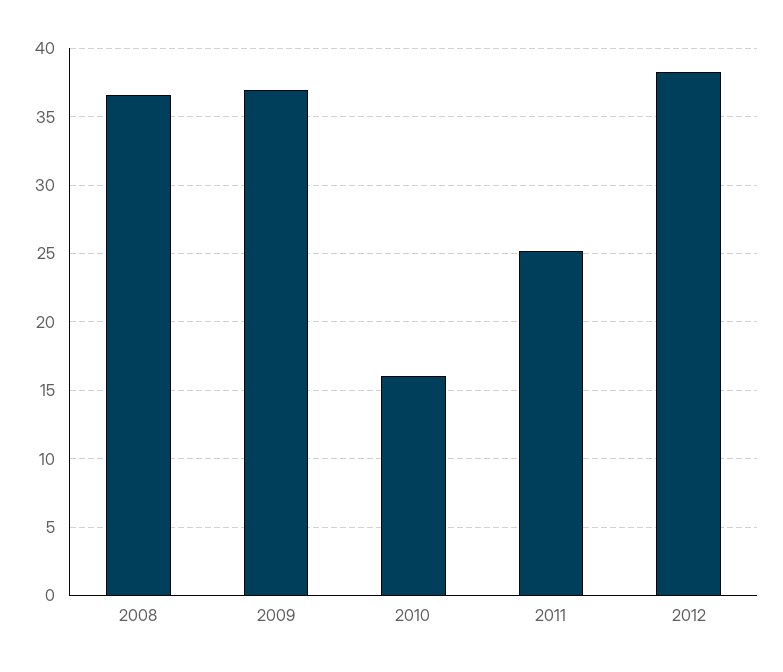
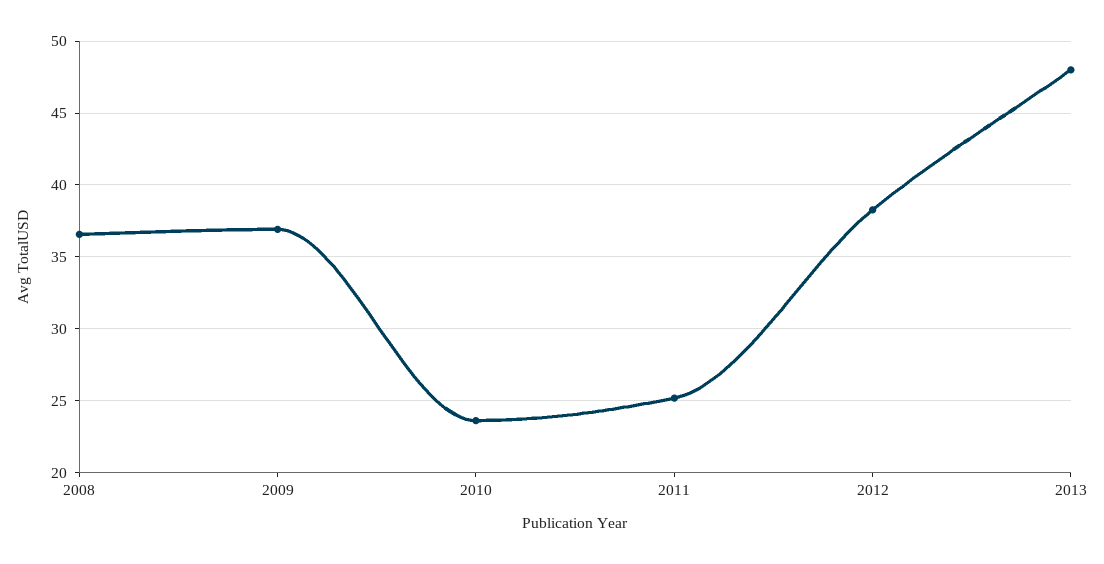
2010: 16 -> 23.5
2013: none -> 48

